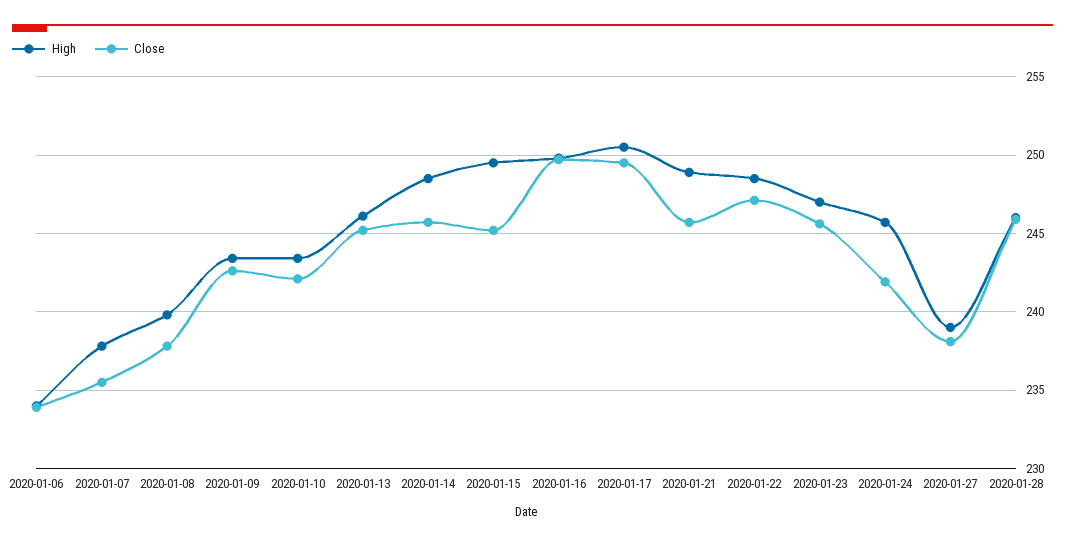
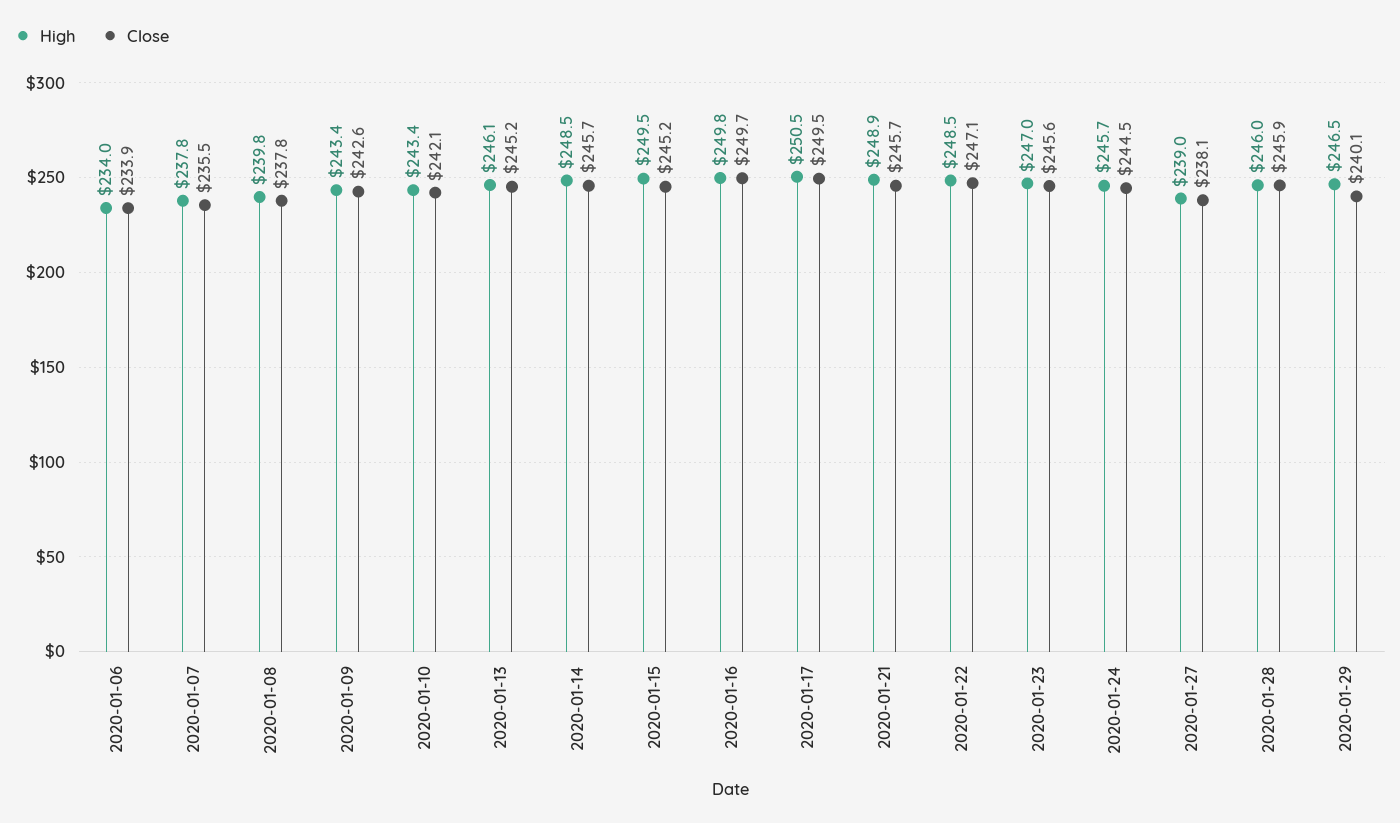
Close, 2020-01-24: 242 -> 244.5
High, 2020-01-29: none -> 246.5
Close, 2020-01-29: none -> 240.1

